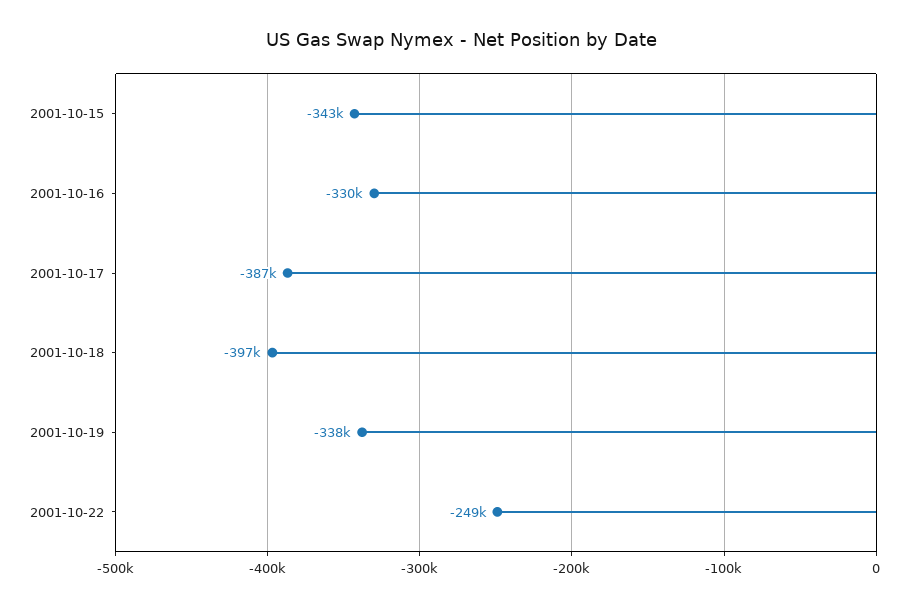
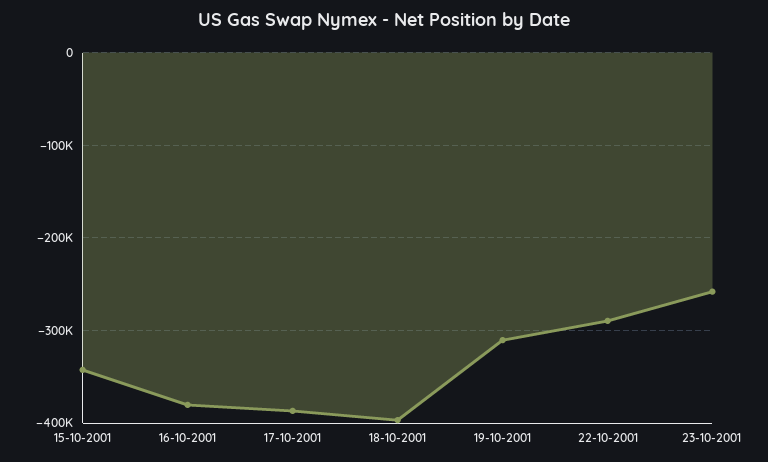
2001-10-16: -330000 -> -380000
2001-10-19: -338000 -> -310000
2001-10-22: -249000 -> -290000
23-10-2001: none -> -260000

